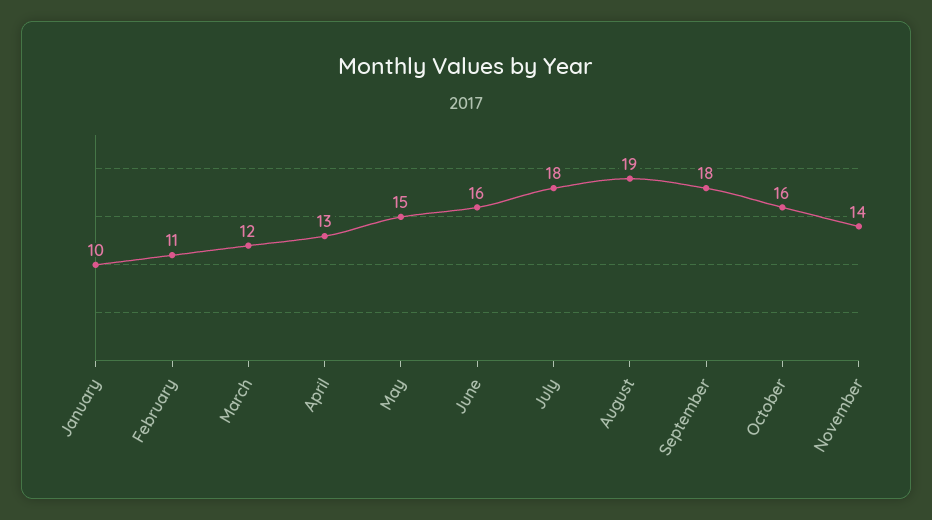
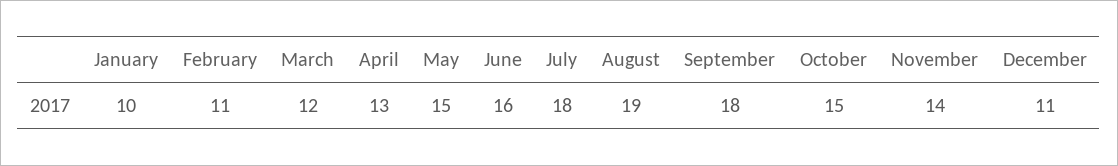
October: 16 -> 15
December: none -> 11

